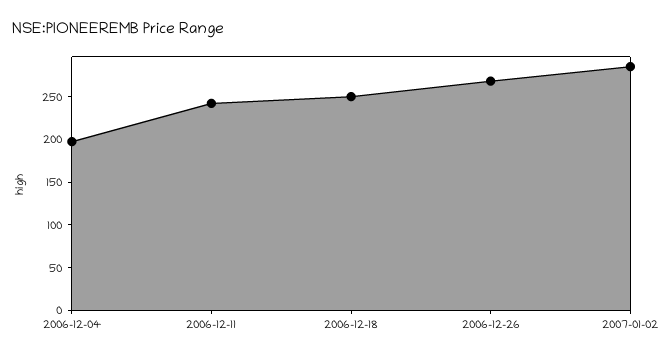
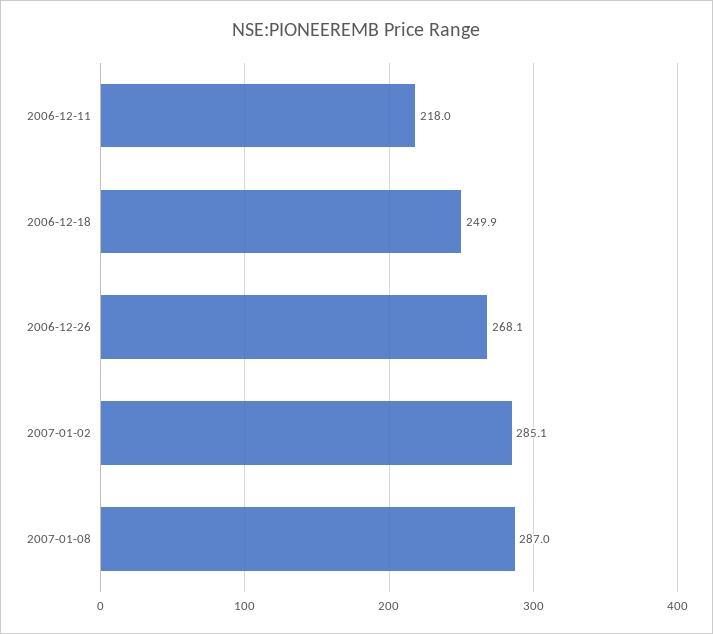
2006-12-04: 200 -> none
2006-12-11: 240 -> 218
2007-01-08: none -> 287

